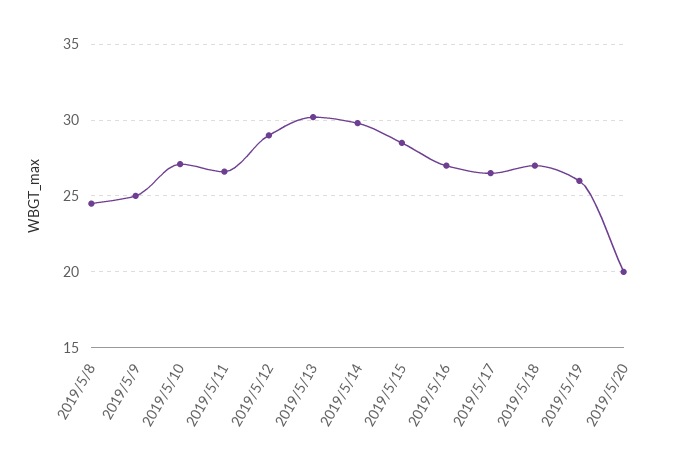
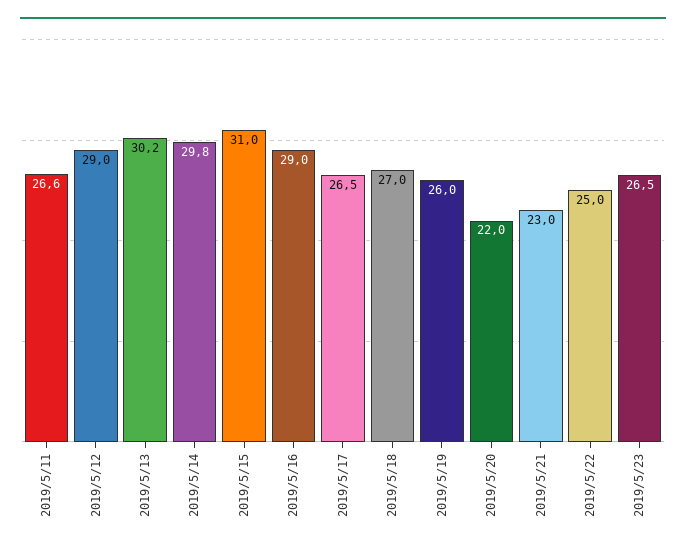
2019/5/8: 24.5 -> none
2019/5/9: 25 -> none
2019/5/10: 27 -> none
2019/5/15: 28.5 -> 31
2019/5/16: 27 -> 29
2019/5/20: 20 -> 22
2019/5/21: none -> 23
2019/5/22: none -> 25
2019/5/23: none -> 26.5

